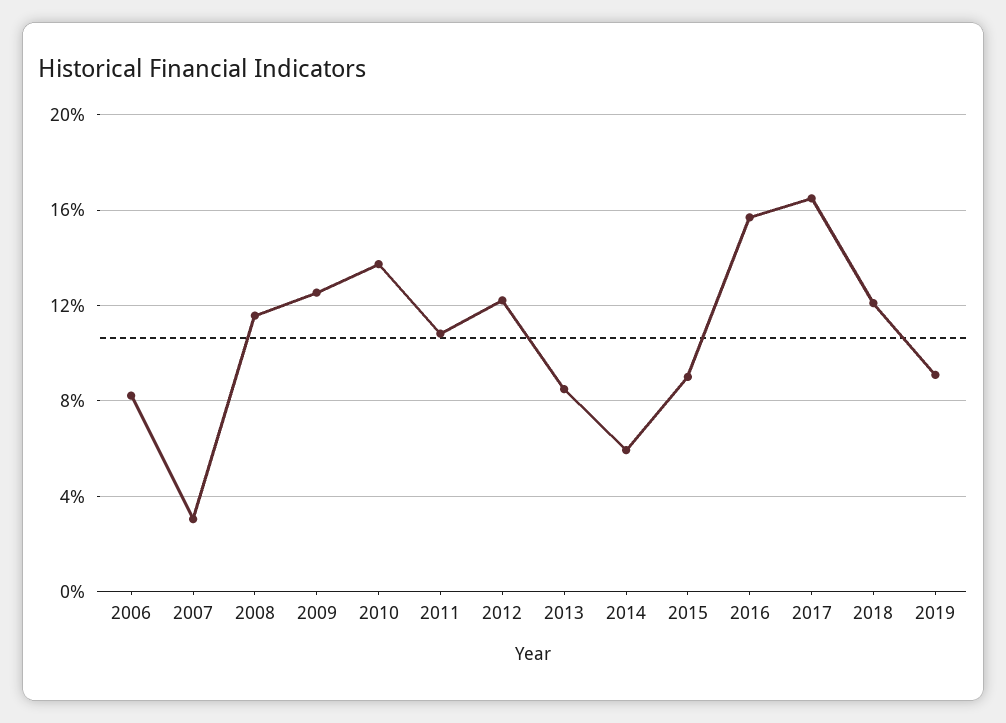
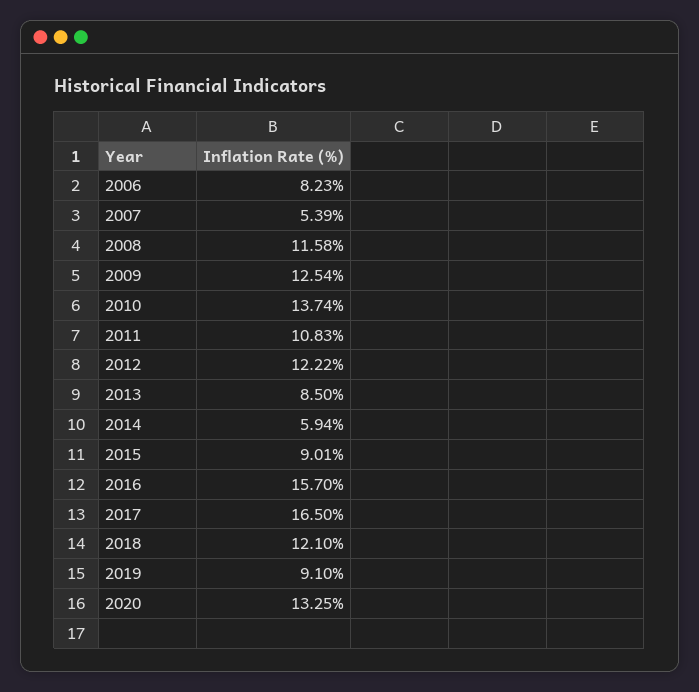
2007: 3 -> 5.39
2020: none -> 13.25

